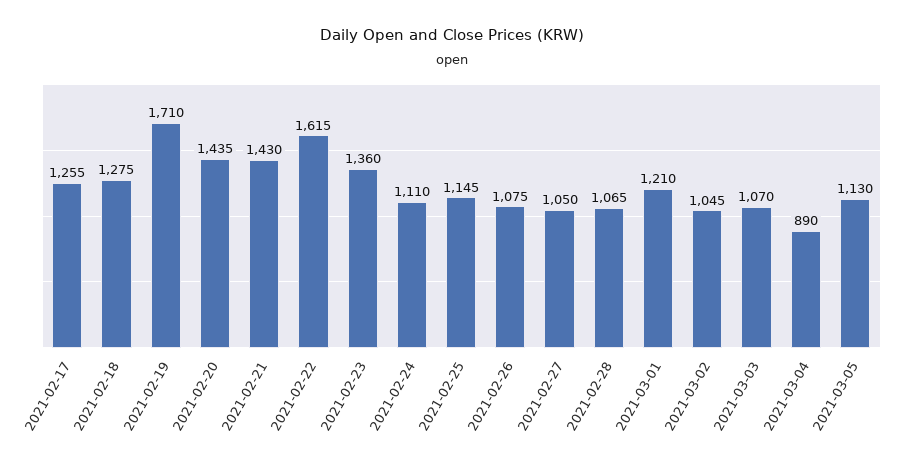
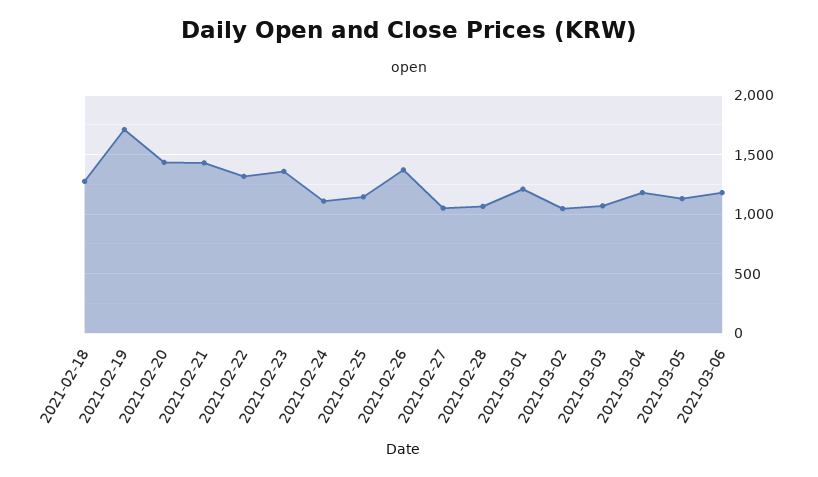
2021-02-17: 1255 -> none
2021-02-22: 1615 -> 1300
2021-02-26: 1075 -> 1400
2021-03-04: 890 -> 1200
2021-03-06: none -> 1200

